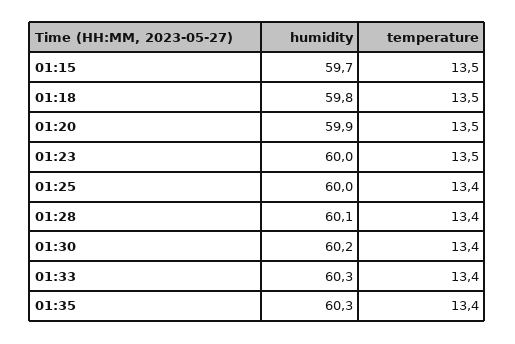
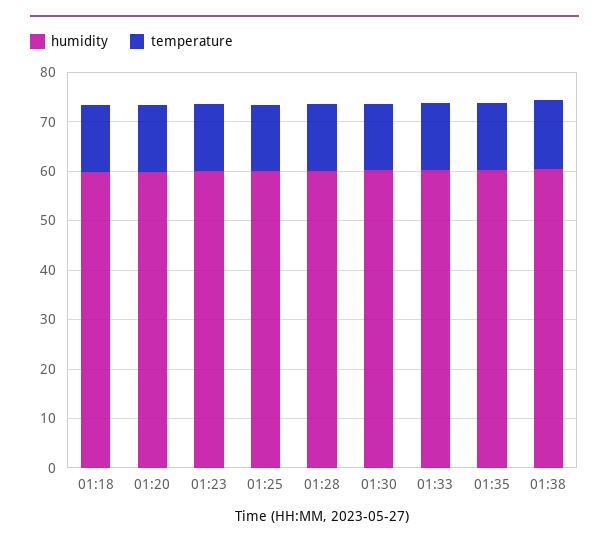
humidity, 01:15: 59.7 -> none
temperature, 01:15: 13.5 -> none
humidity, 01:38: none -> 60
temperature, 01:38: none -> 14

